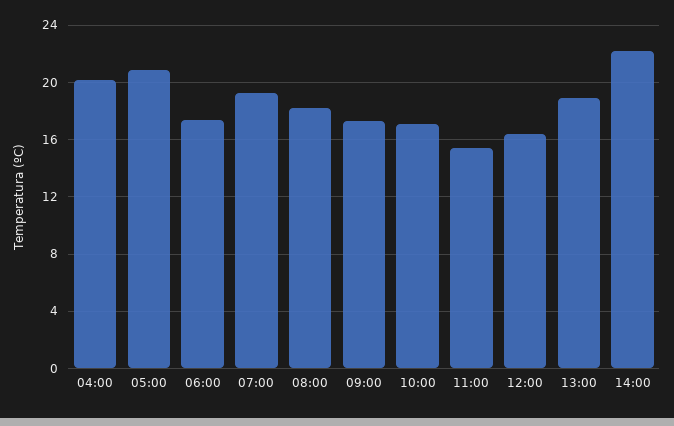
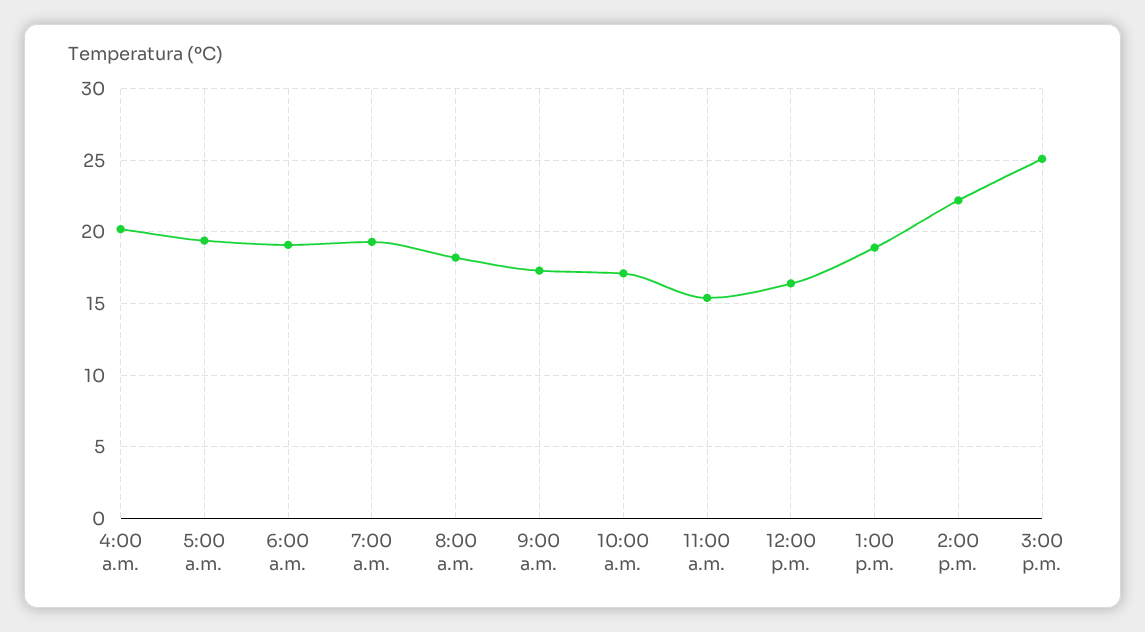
05:00: 21 -> 19.5
06:00: 17.5 -> 19
3:00 p.m.: none -> 25

